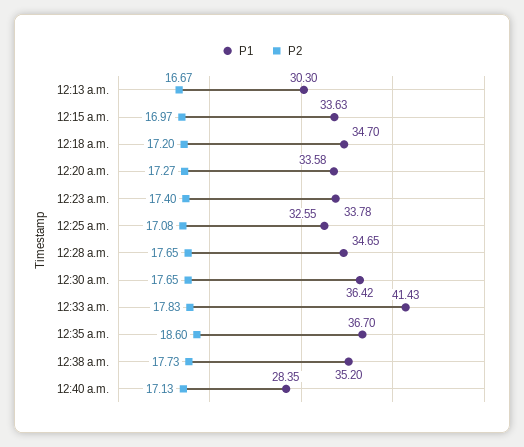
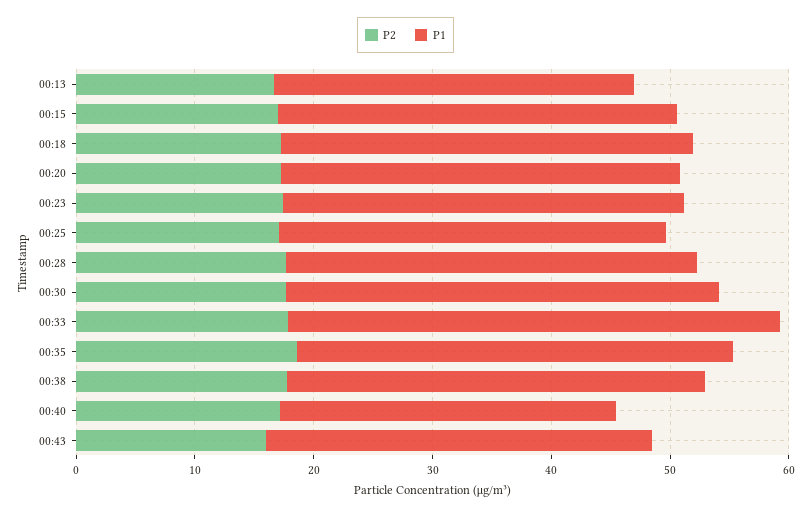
P2, 00:43: none -> 16
P1, 00:43: none -> 32

